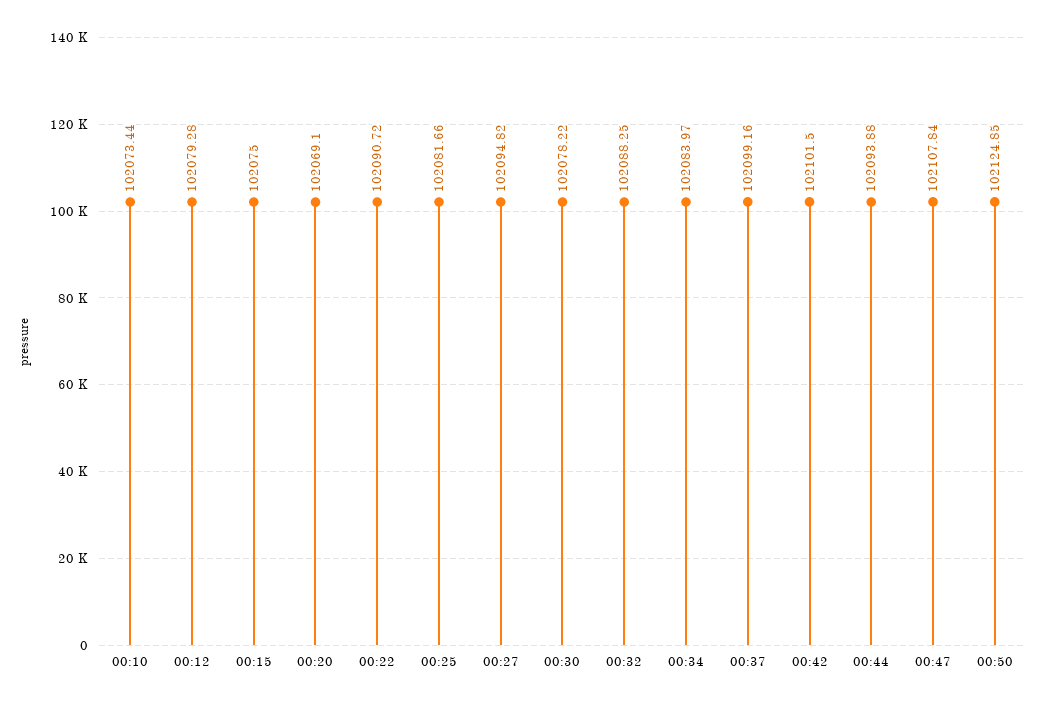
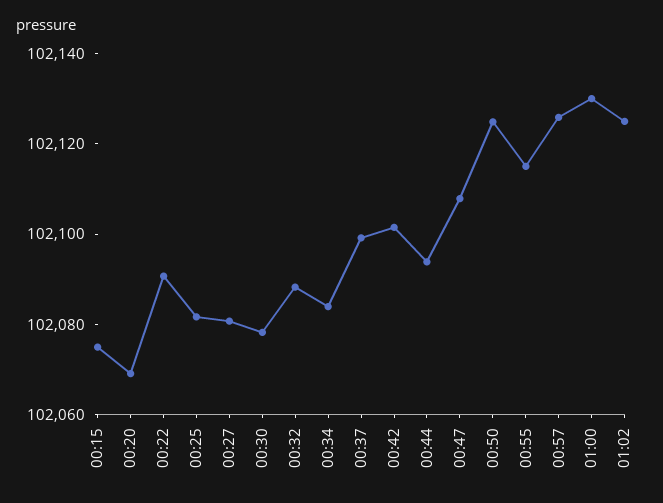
00:10: 102073.44 -> none
00:12: 102079.28 -> none
00:27: 102094.82 -> 102080
00:55: none -> 102115
00:57: none -> 102125
01:00: none -> 102130
01:02: none -> 102125

